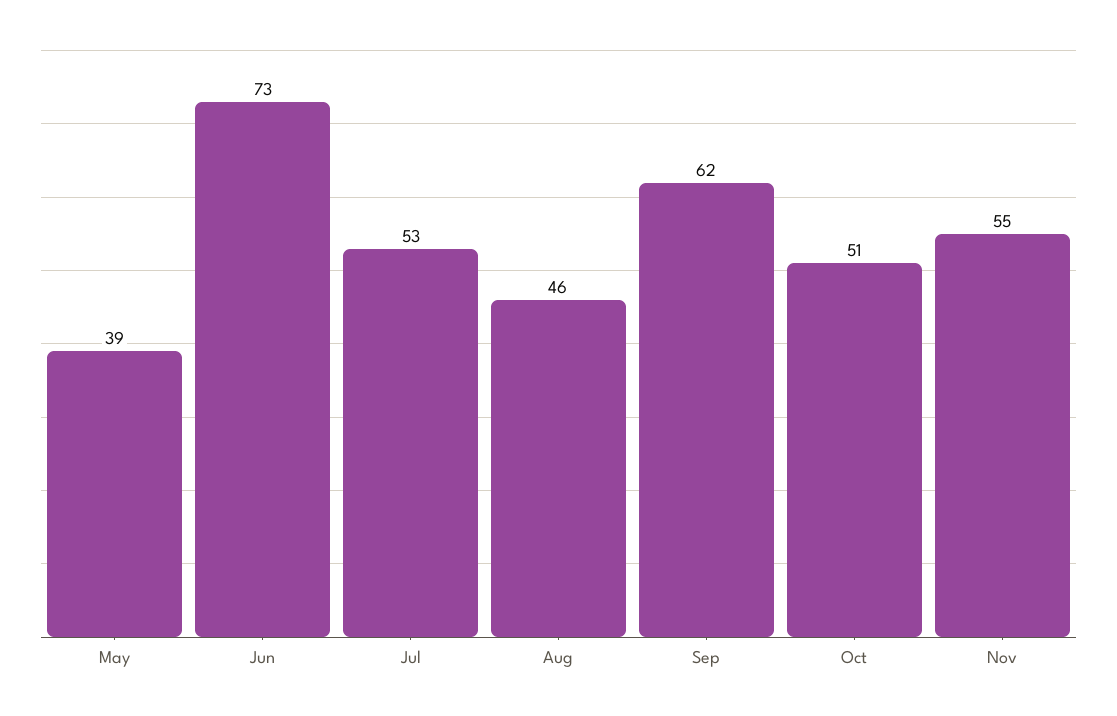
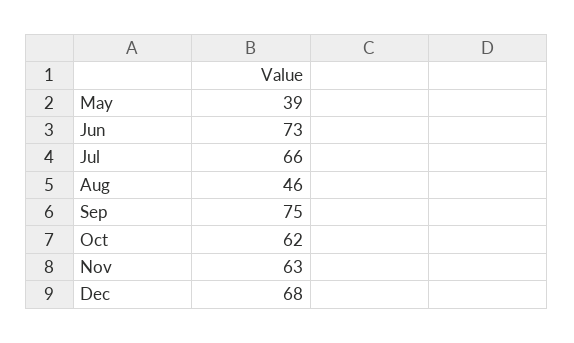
Jul: 53 -> 66
Sep: 62 -> 75
Oct: 51 -> 62
Nov: 55 -> 63
Dec: none -> 68

